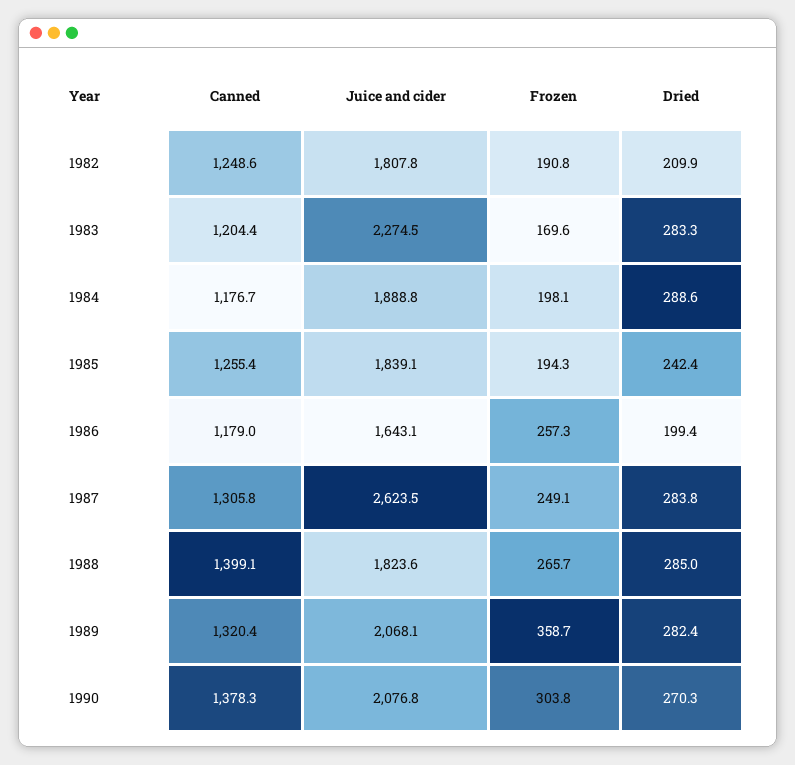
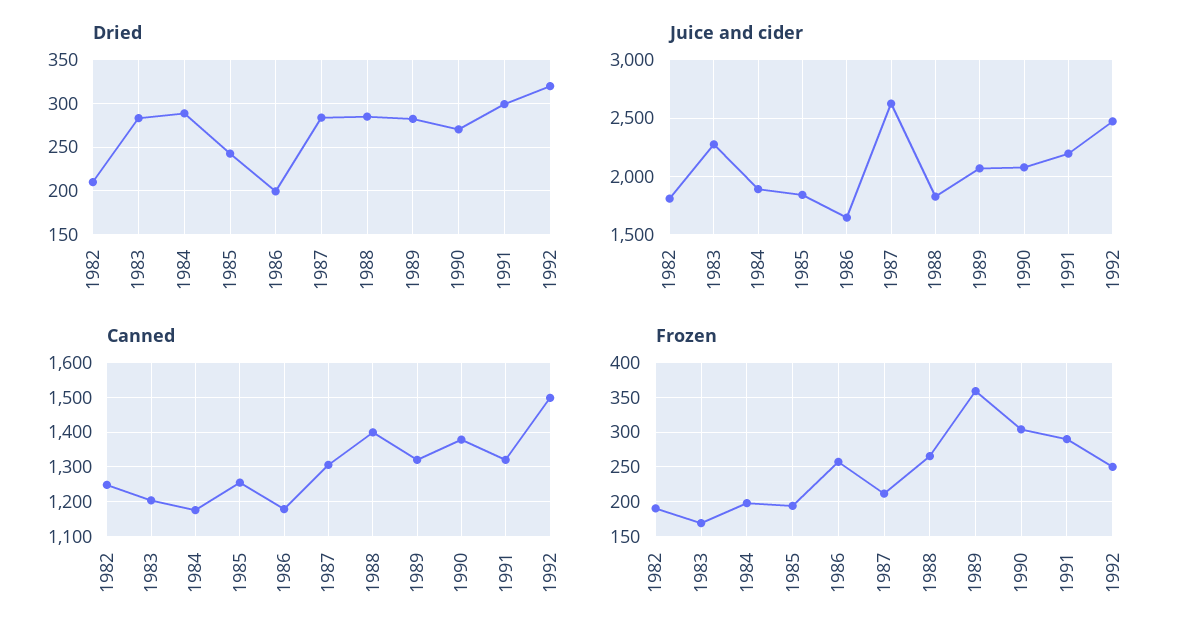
Frozen, 1987: 249.1 -> 210
Dried, 1991: none -> 300
Dried, 1992: none -> 320
Juice and cider, 1991: none -> 2200
Juice and cider, 1992: none -> 2500
Canned, 1991: none -> 1320
Canned, 1992: none -> 1500
Frozen, 1991: none -> 290
Frozen, 1992: none -> 250

